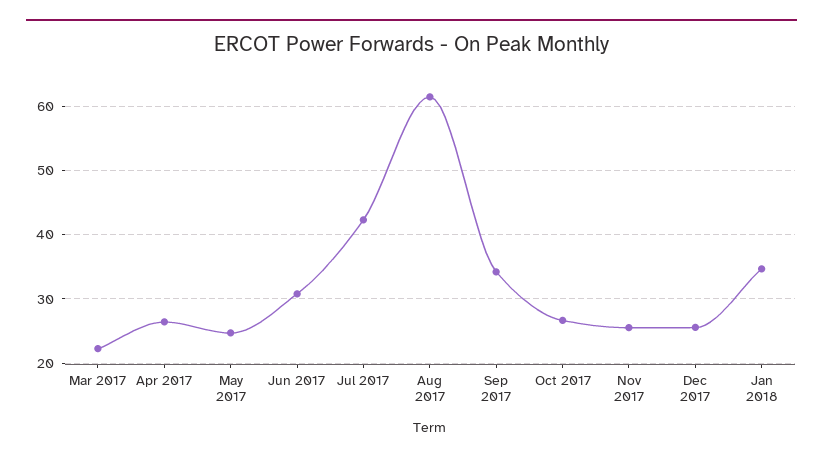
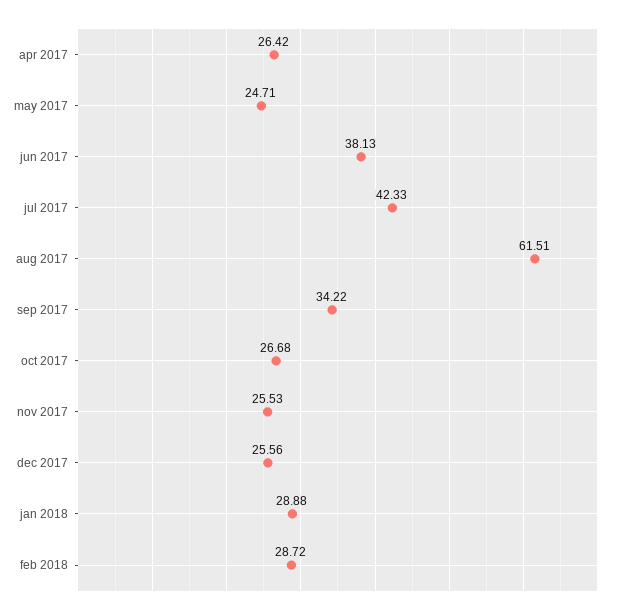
Mar 2017: 22 -> none
Jun 2017: 31 -> 38.13
Jan 2018: 35 -> 28.88
feb 2018: none -> 28.72

